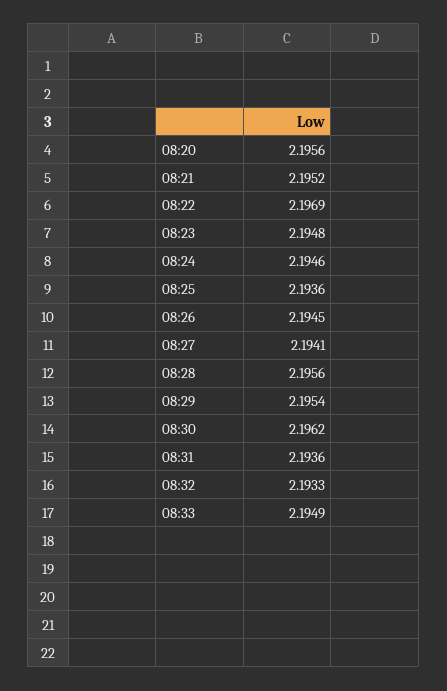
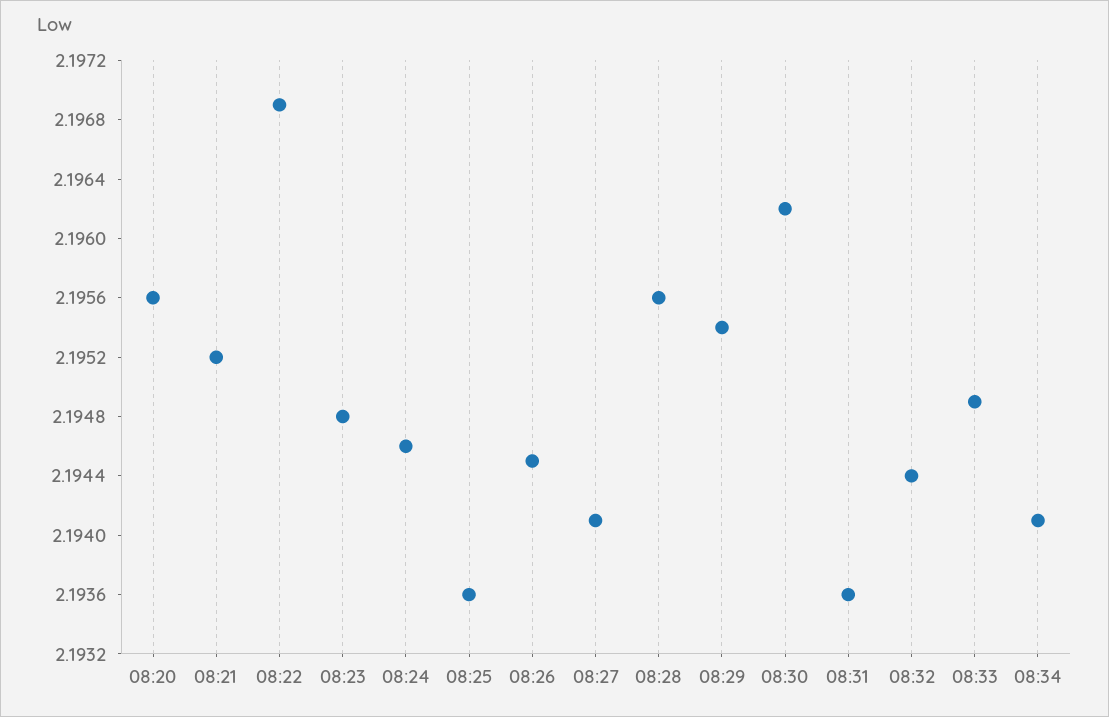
08:32: 2.1933 -> 2.1944
08:34: none -> 2.1941

